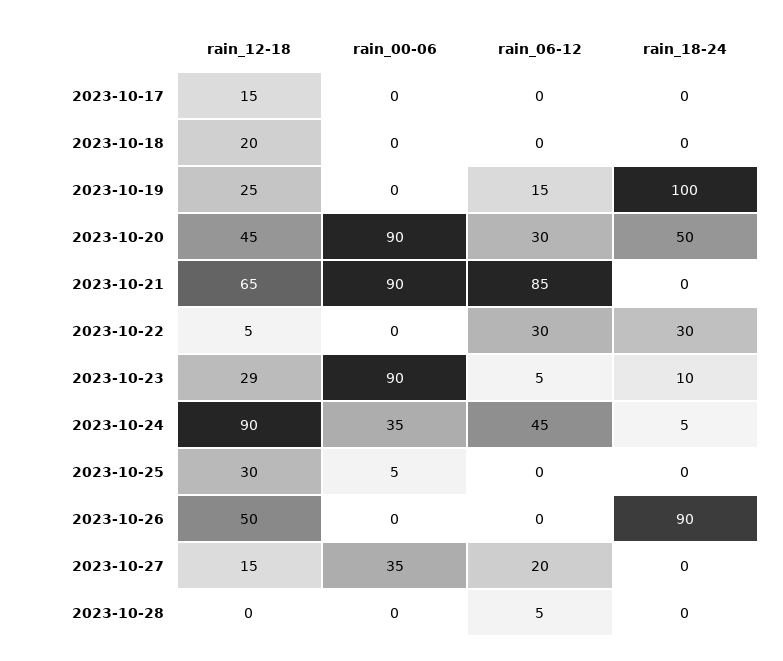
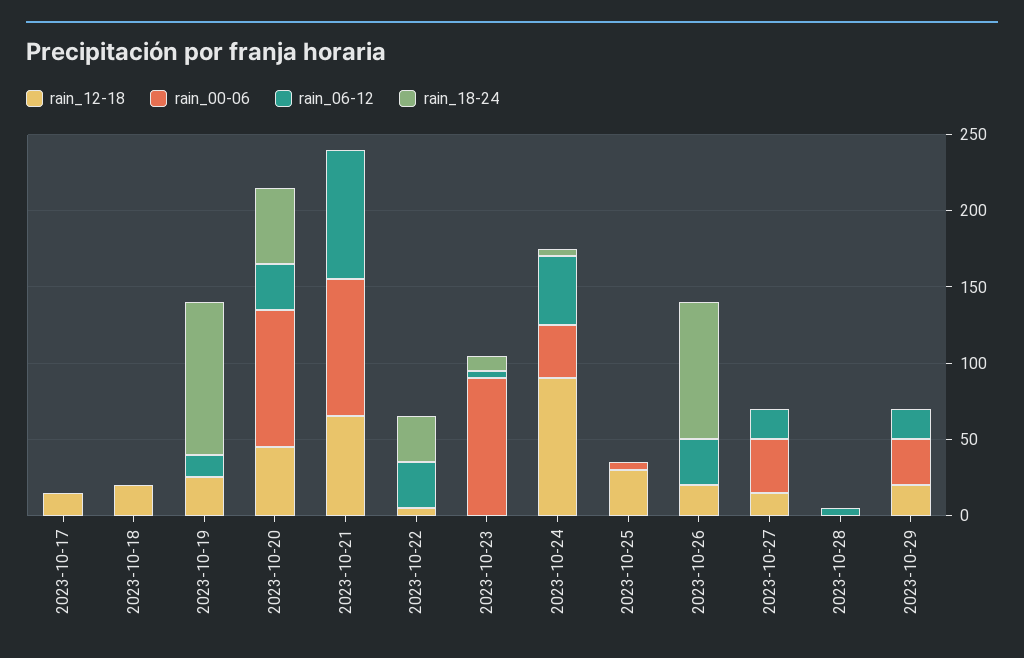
rain_12-18, 2023-10-23: 29 -> 0
rain_12-18, 2023-10-26: 50 -> 20
rain_06-12, 2023-10-26: 0 -> 30
rain_12-18, 2023-10-29: none -> 20
rain_00-06, 2023-10-29: none -> 30
rain_06-12, 2023-10-29: none -> 20
rain_18-24, 2023-10-29: none -> 0

